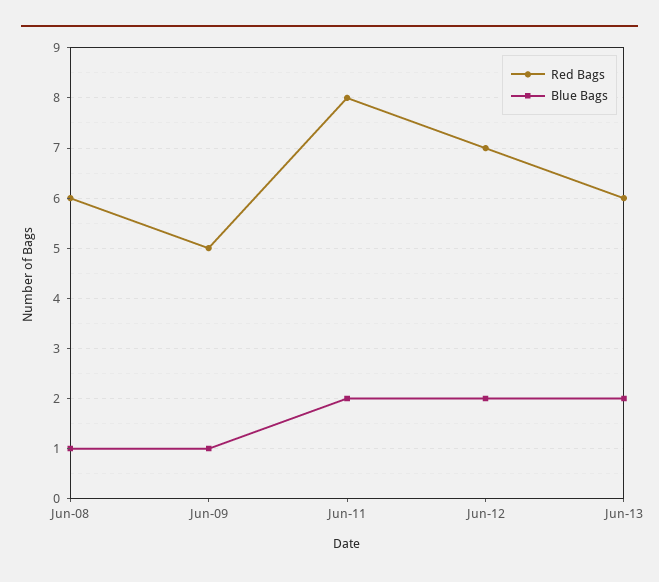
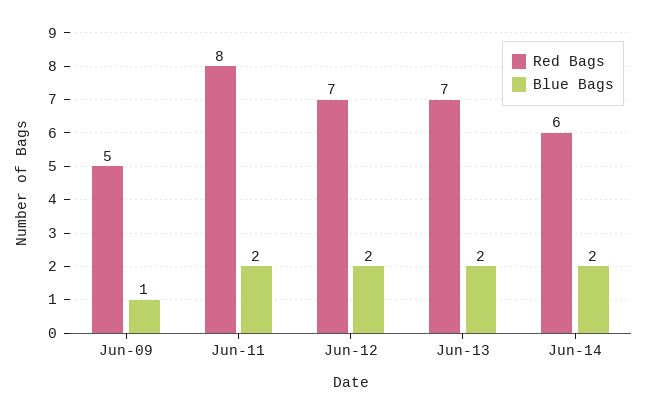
Red Bags, Jun-08: 6 -> none
Blue Bags, Jun-08: 1 -> none
Red Bags, Jun-13: 6 -> 7
Red Bags, Jun-14: none -> 6
Blue Bags, Jun-14: none -> 2

